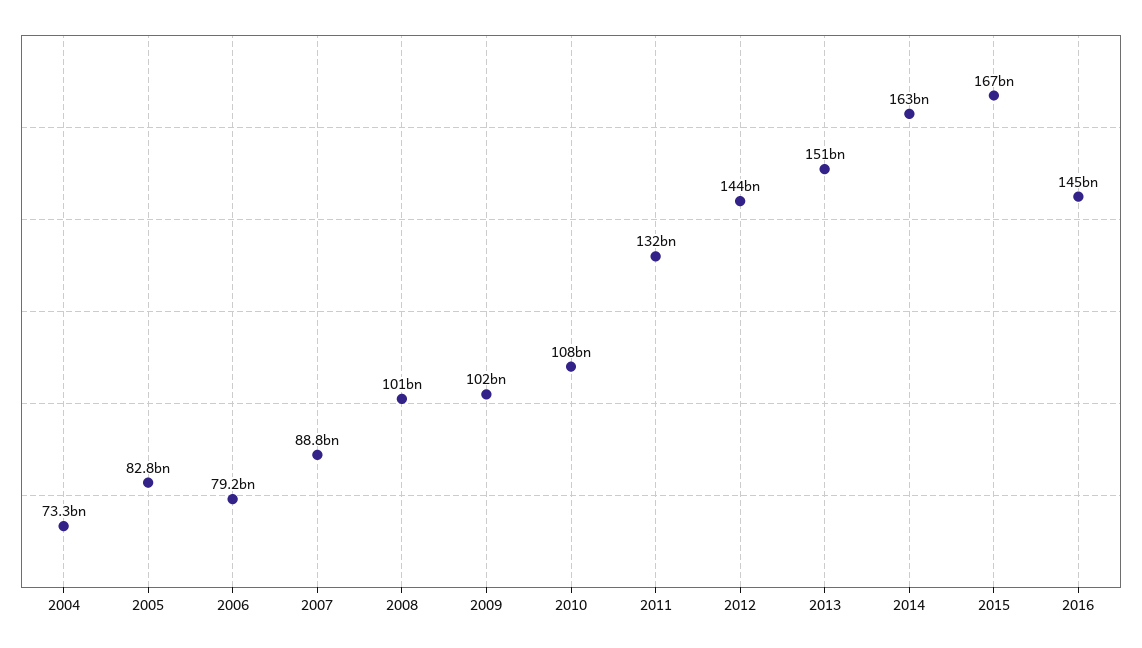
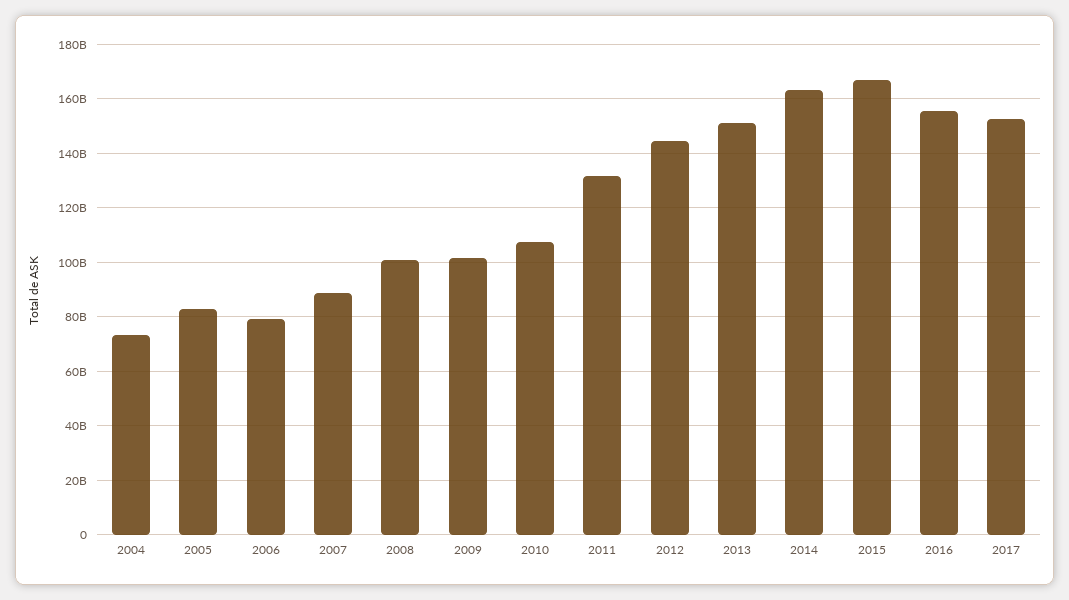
2016: 145000000000 -> 155000000000
2017: none -> 152500000000

